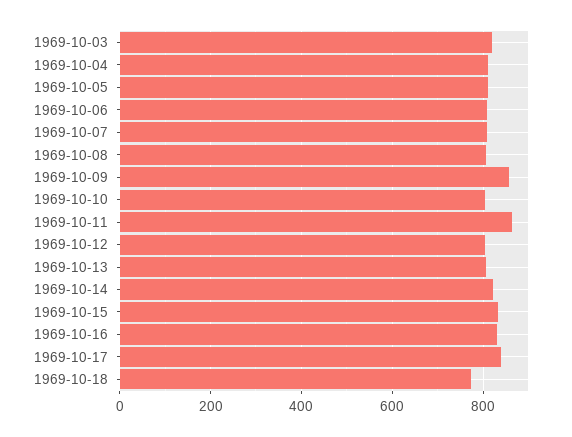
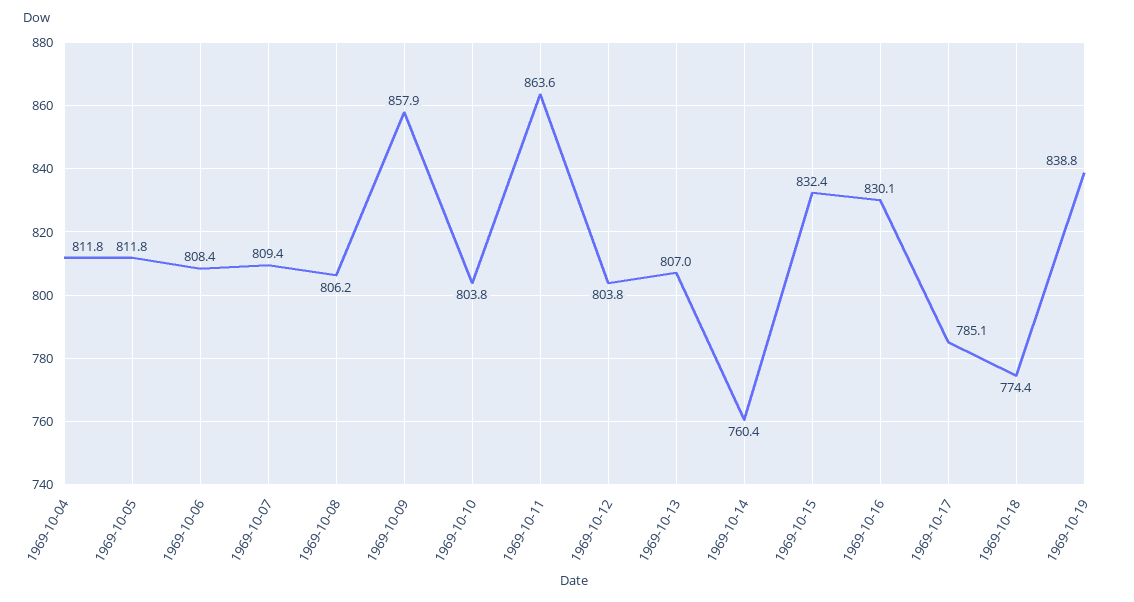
1969-10-03: 820 -> none
1969-10-14: 820 -> 760.4
1969-10-17: 840 -> 785.1
1969-10-19: none -> 838.8

